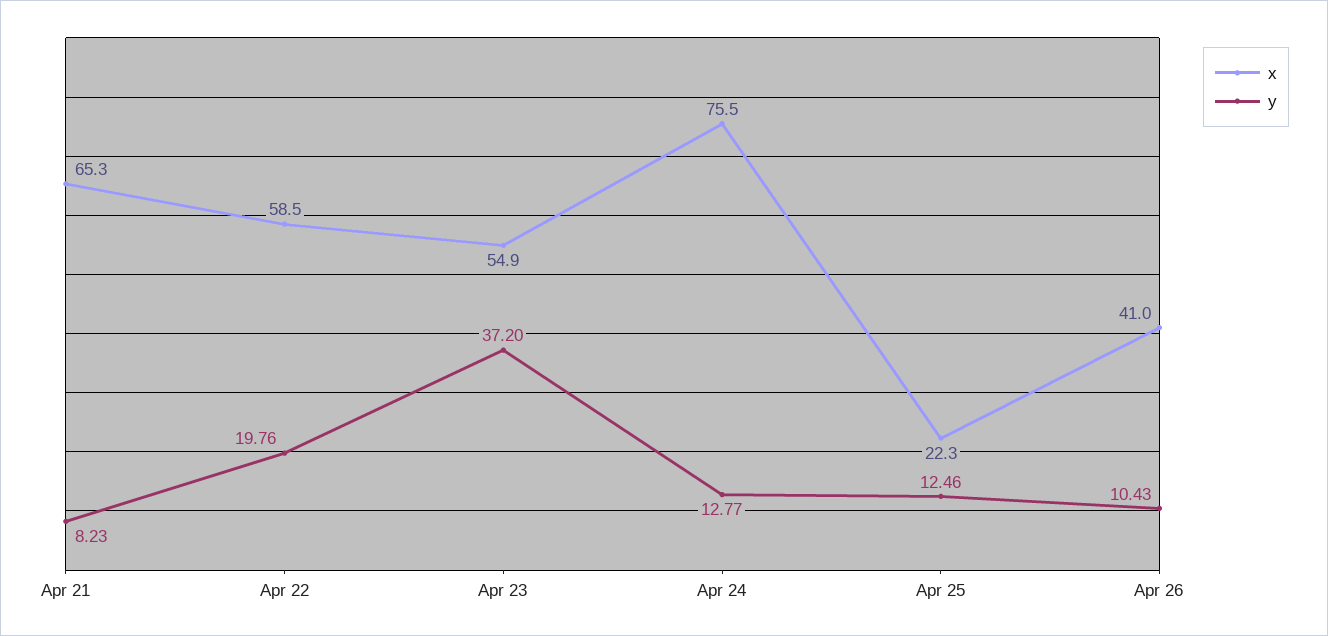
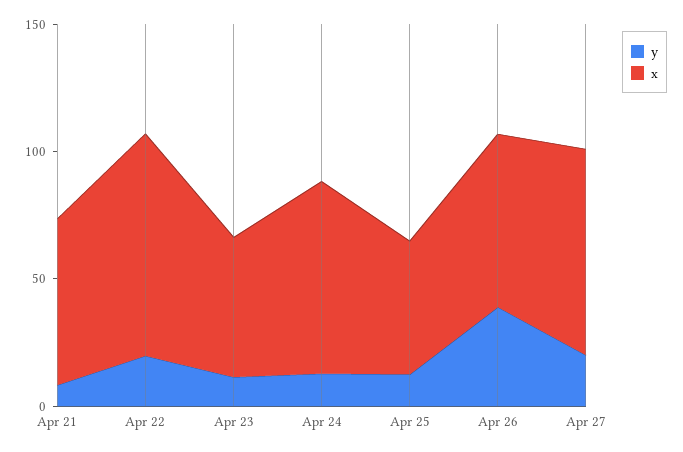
x, Apr 22: 58.5 -> 90
y, Apr 23: 37.2 -> 10
x, Apr 25: 22.3 -> 50
x, Apr 26: 41 -> 70
y, Apr 26: 10.43 -> 40
y, Apr 27: none -> 20
x, Apr 27: none -> 80

